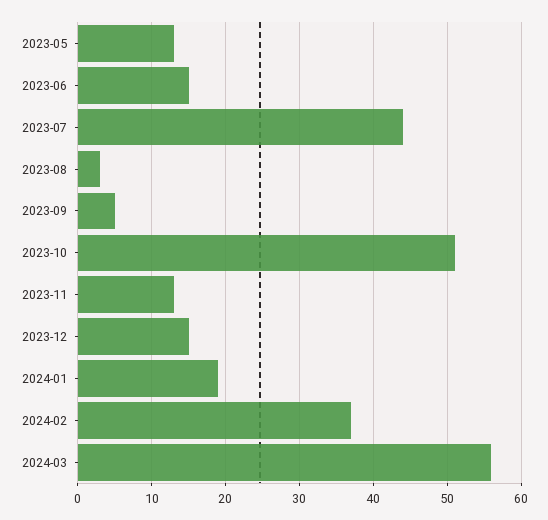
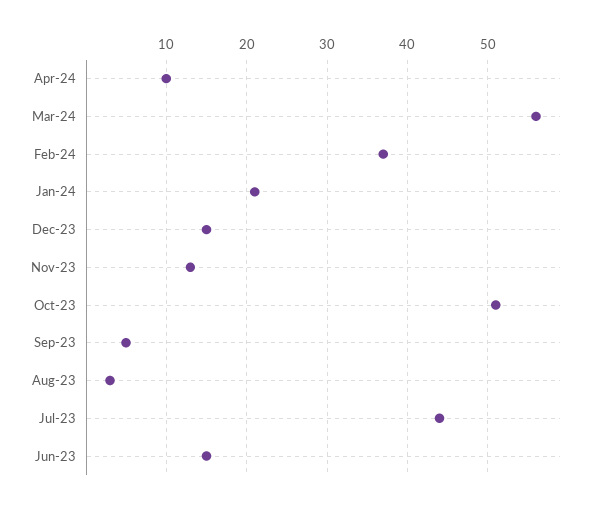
2023-05: 13 -> none
2024-01: 19 -> 21
Apr-24: none -> 10

